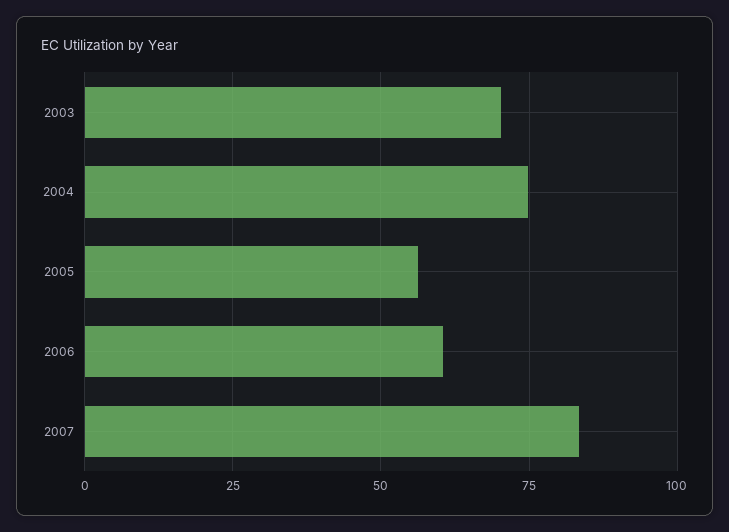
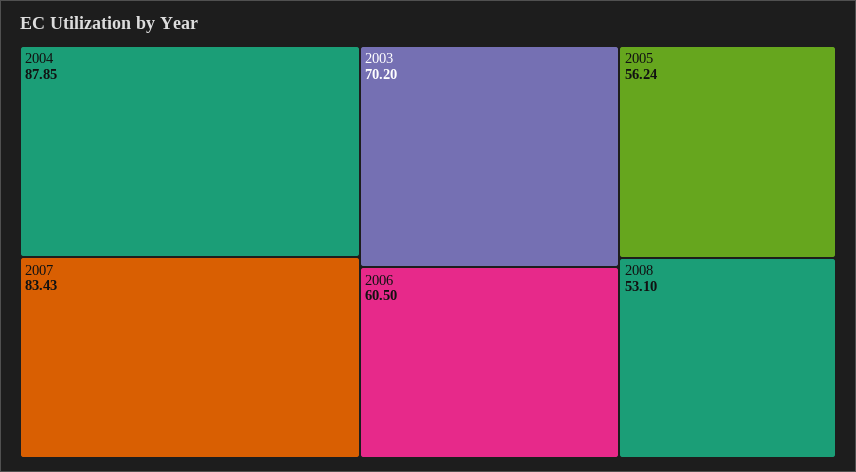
2004: 75 -> 87.85
2008: none -> 53.1

